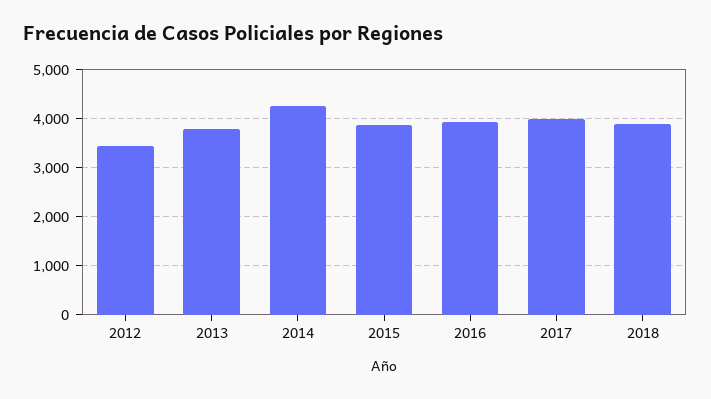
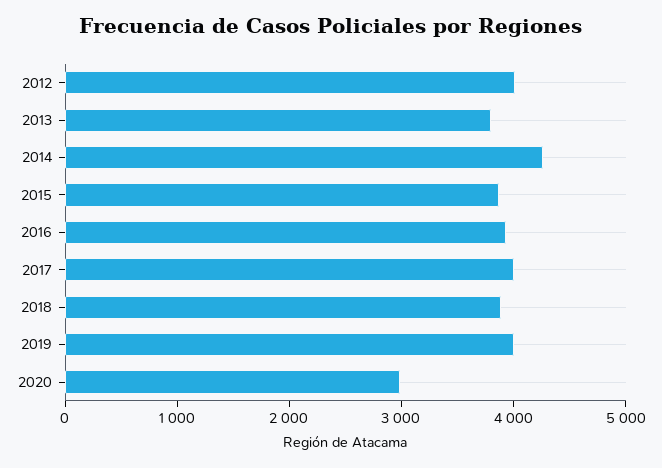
2012: 3400 -> 4000
2019: none -> 4000
2020: none -> 3000

